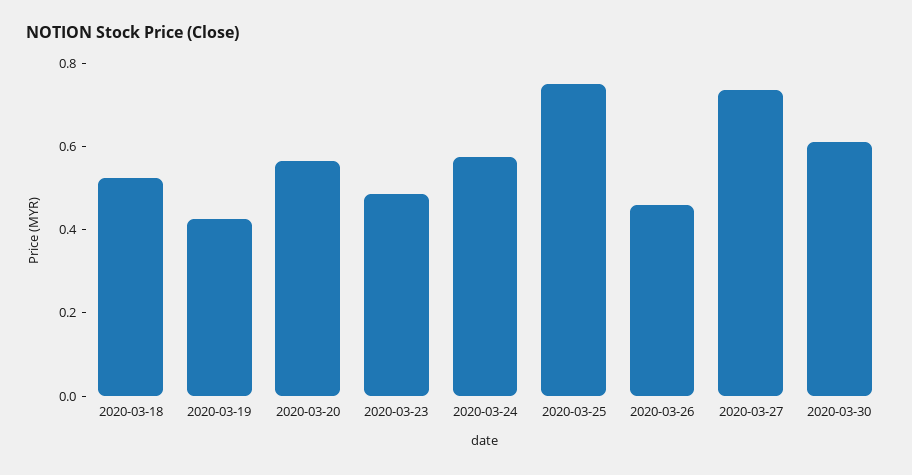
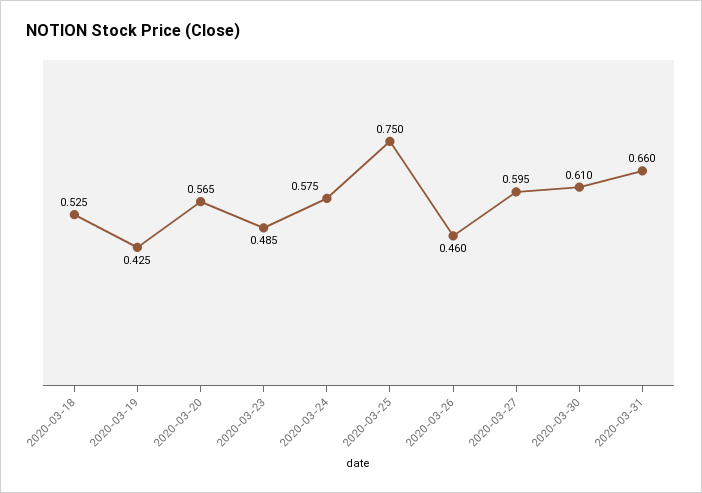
2020-03-27: 0.75 -> 0.595
2020-03-31: none -> 0.66

